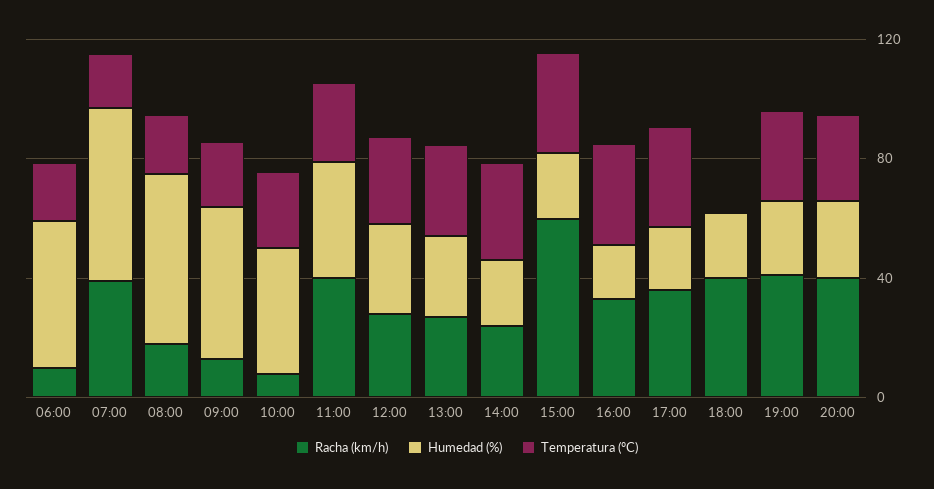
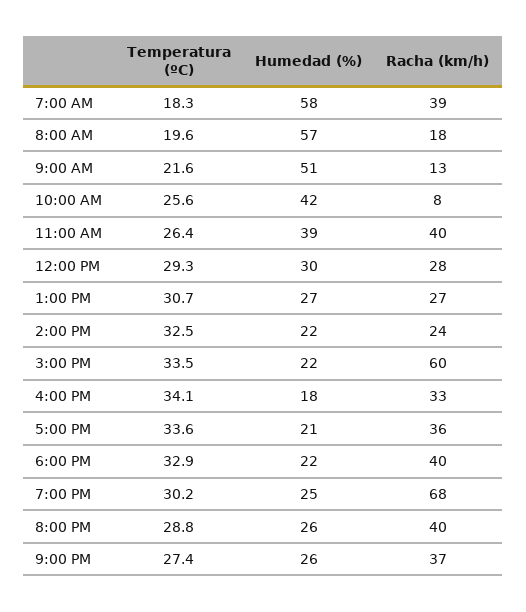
Racha (km/h), 06:00: 10 -> none
Humedad (%), 06:00: 50 -> none
Temperatura (ºC), 06:00: 20 -> none
Temperatura (ºC), 18:00: 0 -> 32.9
Racha (km/h), 19:00: 40 -> 68
Temperatura (ºC), 9:00 PM: none -> 27.4
Humedad (%), 9:00 PM: none -> 26
Racha (km/h), 9:00 PM: none -> 37

